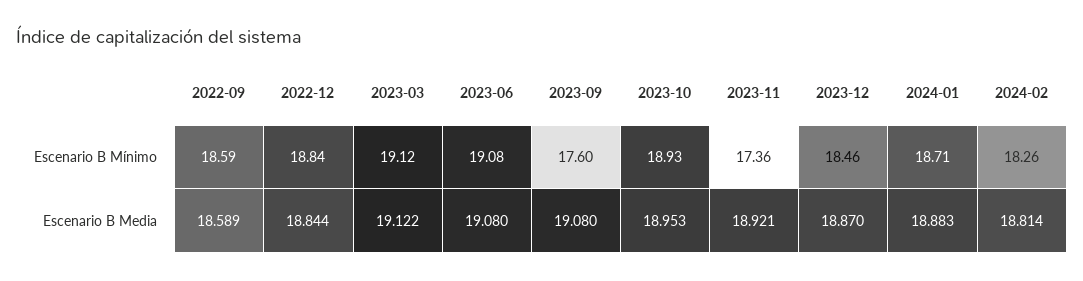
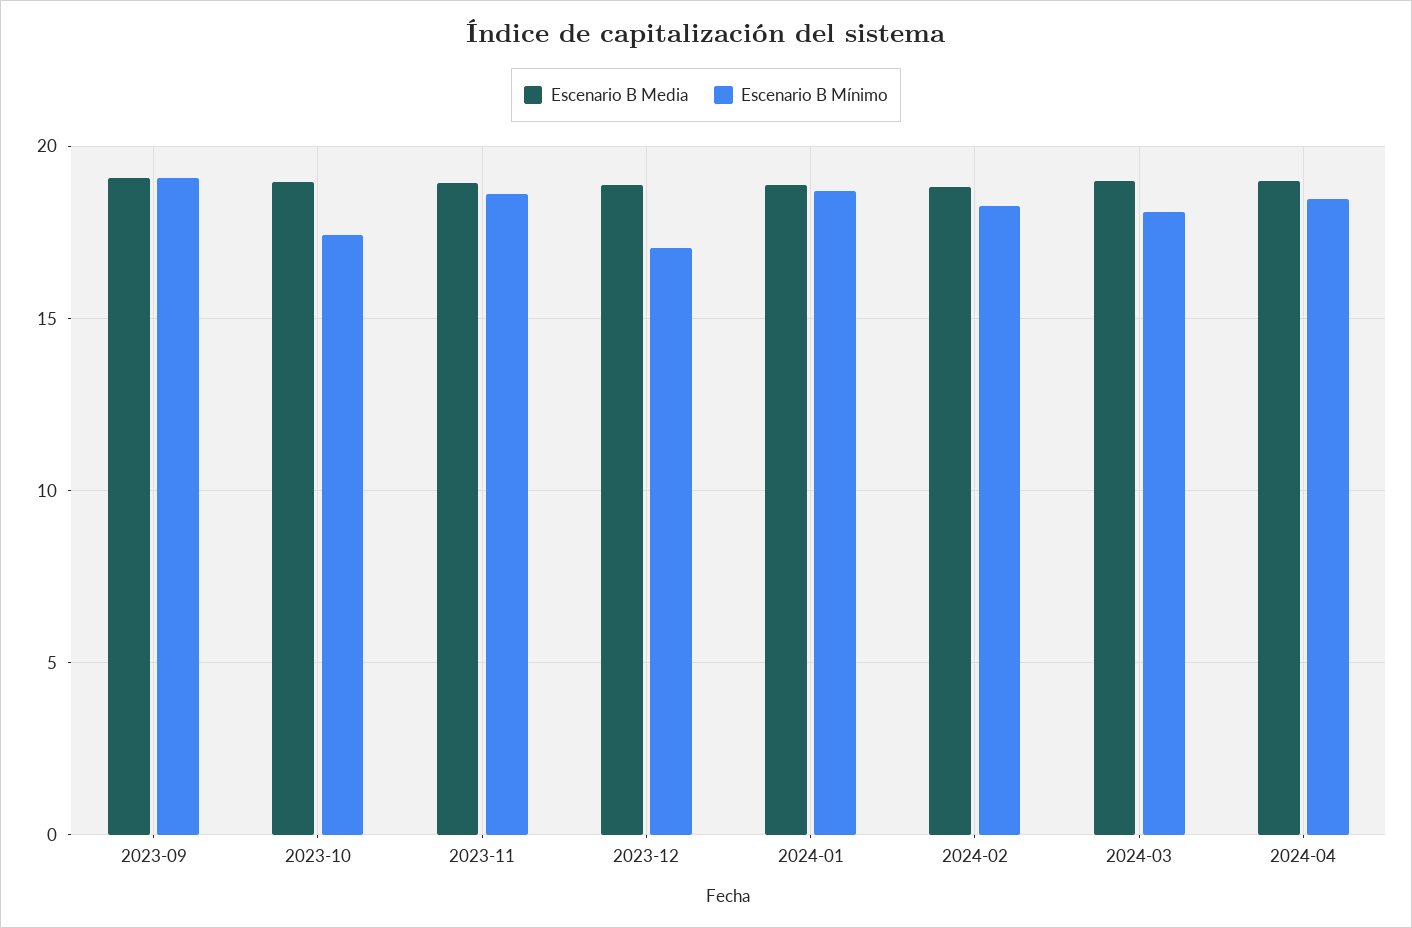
Escenario B Mínimo, 2022-09: 18.59 -> none
Escenario B Mínimo, 2022-12: 18.84 -> none
Escenario B Mínimo, 2023-03: 19.12 -> none
Escenario B Mínimo, 2023-06: 19.08 -> none
Escenario B Mínimo, 2023-09: 17.6 -> 19
Escenario B Mínimo, 2023-10: 18.93 -> 17.5
Escenario B Mínimo, 2023-11: 17.36 -> 18.5
Escenario B Mínimo, 2023-12: 18.46 -> 17
Escenario B Media, 2022-09: 18.589 -> none
Escenario B Media, 2022-12: 18.844 -> none
Escenario B Media, 2023-03: 19.122 -> none
Escenario B Media, 2023-06: 19.08 -> none
Escenario B Media, 2024-03: none -> 19
Escenario B Mínimo, 2024-03: none -> 18
Escenario B Media, 2024-04: none -> 19
Escenario B Mínimo, 2024-04: none -> 18.5

